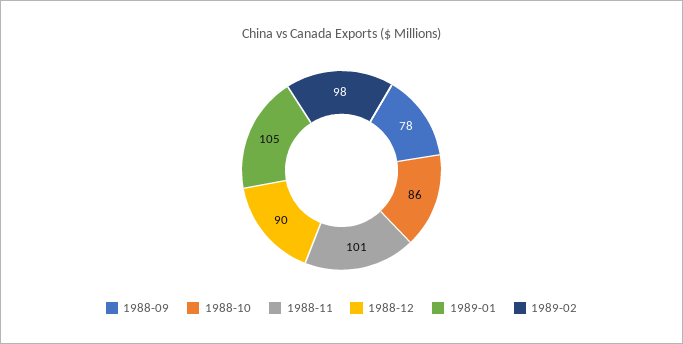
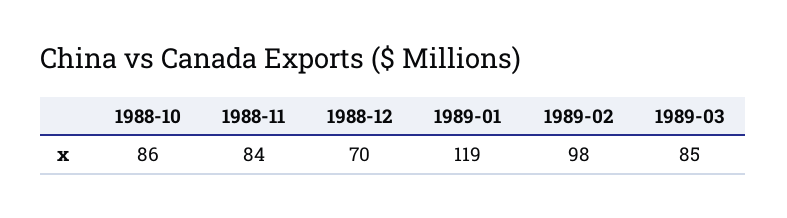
1988-09: 78 -> none
1988-11: 101 -> 84
1988-12: 90 -> 70
1989-01: 105 -> 119
1989-03: none -> 85

